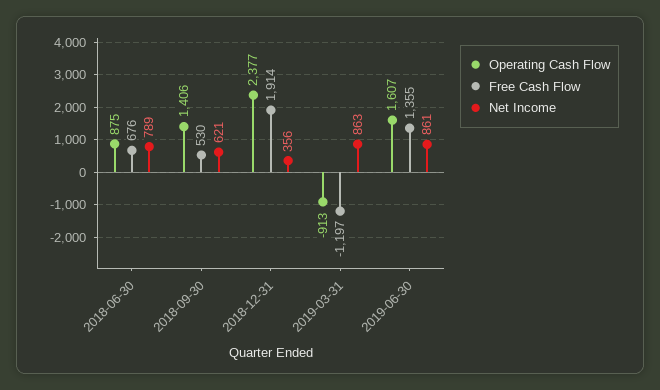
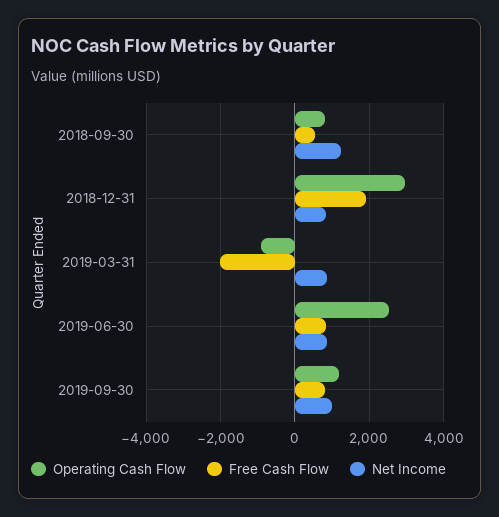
Operating Cash Flow, 2018-06-30: 875 -> none
Free Cash Flow, 2018-06-30: 676 -> none
Net Income, 2018-06-30: 789 -> none
Operating Cash Flow, 2018-09-30: 1406 -> 800
Net Income, 2018-09-30: 621 -> 1200
Operating Cash Flow, 2018-12-31: 2377 -> 3000
Net Income, 2018-12-31: 356 -> 800
Free Cash Flow, 2019-03-31: -1197 -> -2000
Operating Cash Flow, 2019-06-30: 1607 -> 2600
Free Cash Flow, 2019-06-30: 1355 -> 800
Operating Cash Flow, 2019-09-30: none -> 1200
Free Cash Flow, 2019-09-30: none -> 800
Net Income, 2019-09-30: none -> 1000

